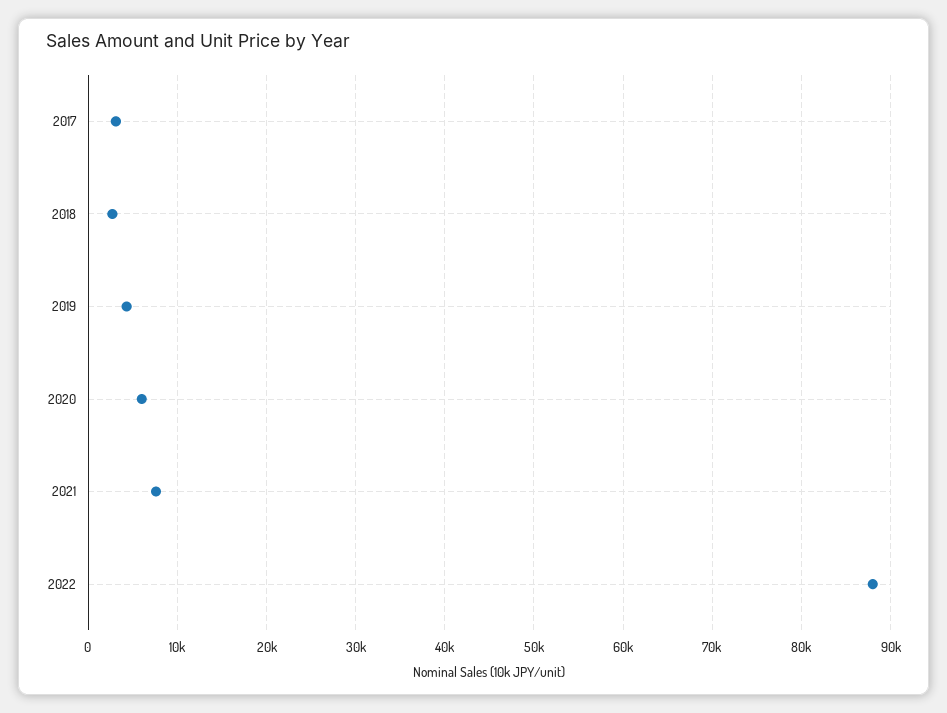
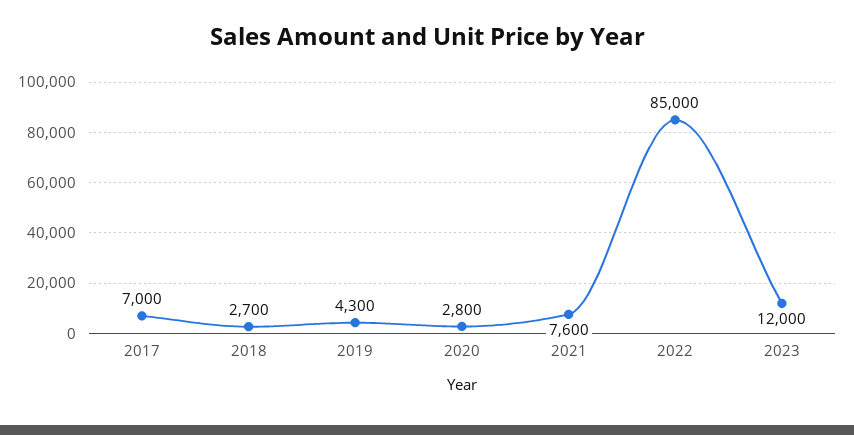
2017: 3000 -> 7000
2020: 6000 -> 2800
2022: 88000 -> 85000
2023: none -> 12000

